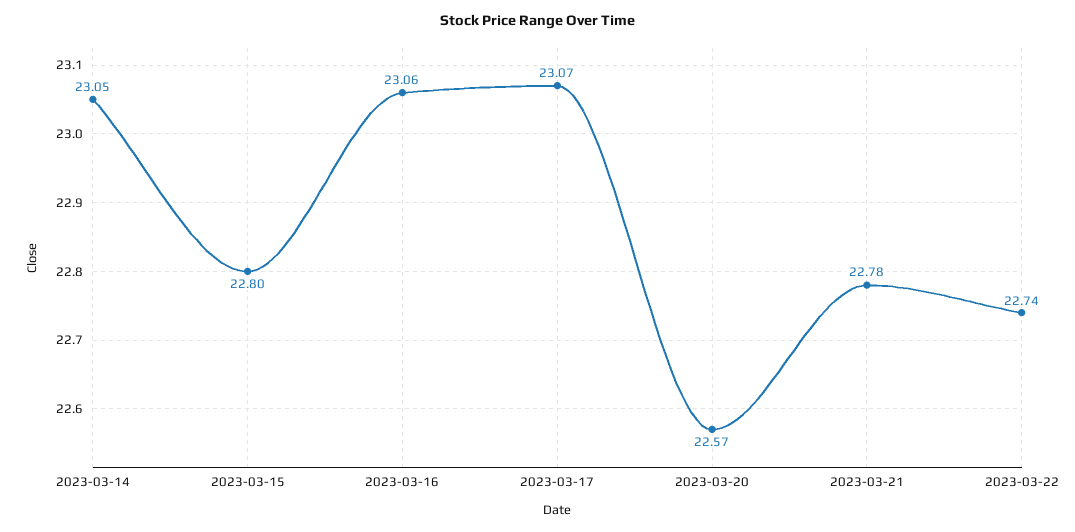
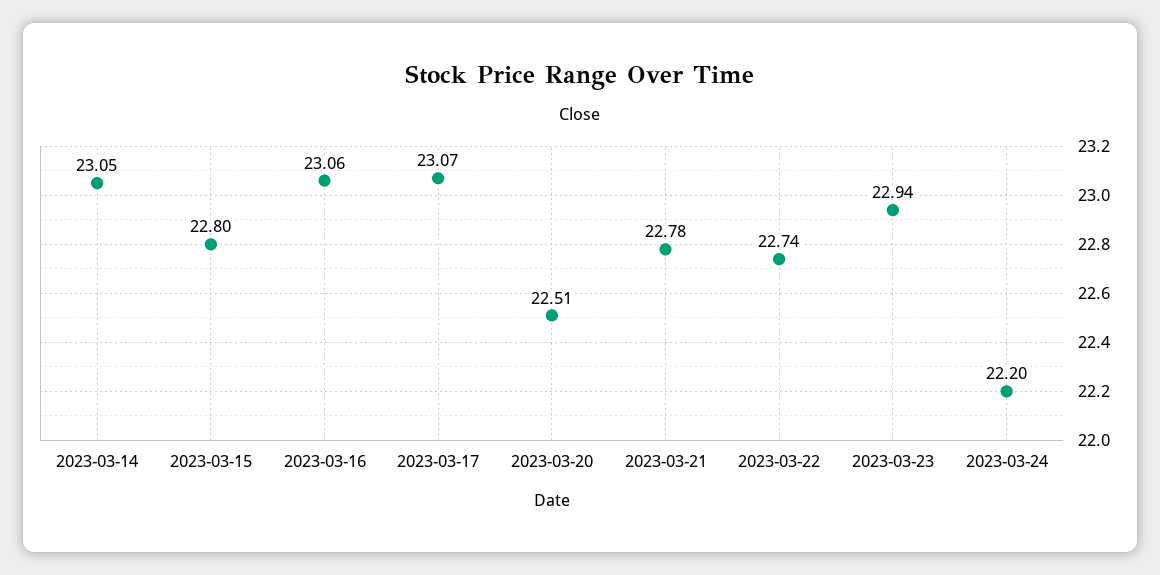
2023-03-20: 22.57 -> 22.51
2023-03-23: none -> 22.94
2023-03-24: none -> 22.2

